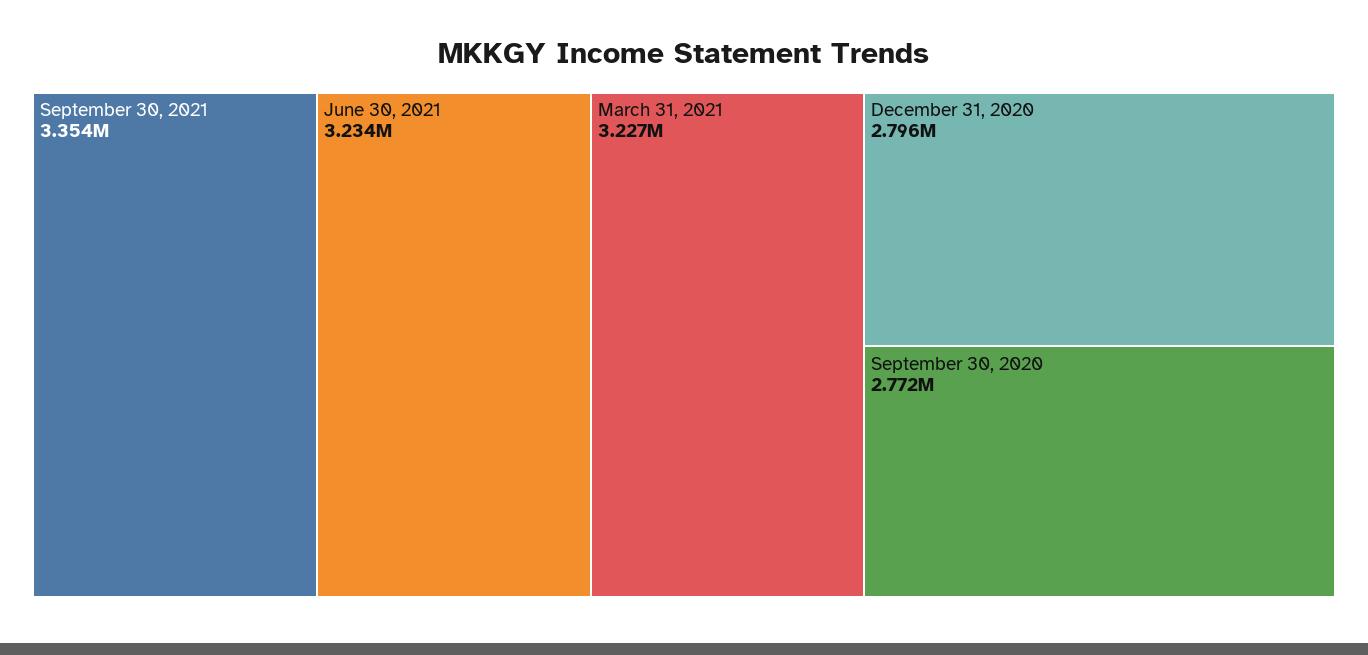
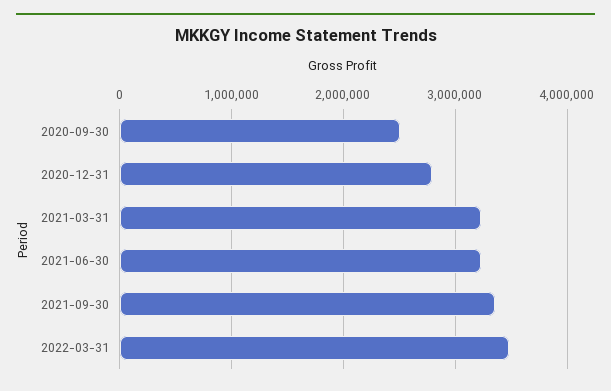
September 30, 2020: 2772000 -> 2500000
2022-03-31: none -> 3500000

